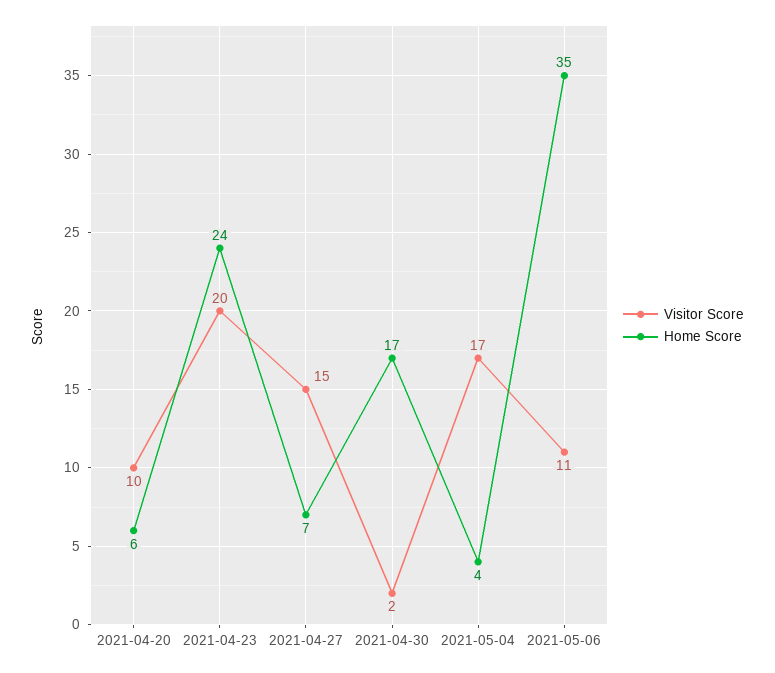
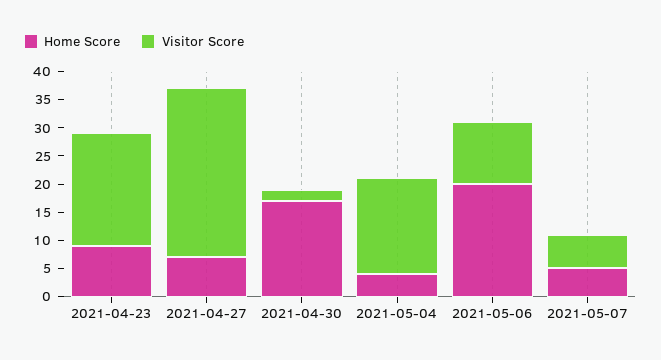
Visitor Score, 2021-04-20: 10 -> none
Home Score, 2021-04-20: 6 -> none
Home Score, 2021-04-23: 24 -> 10
Visitor Score, 2021-04-27: 15 -> 30
Home Score, 2021-05-06: 35 -> 20
Home Score, 2021-05-07: none -> 5
Visitor Score, 2021-05-07: none -> 5

